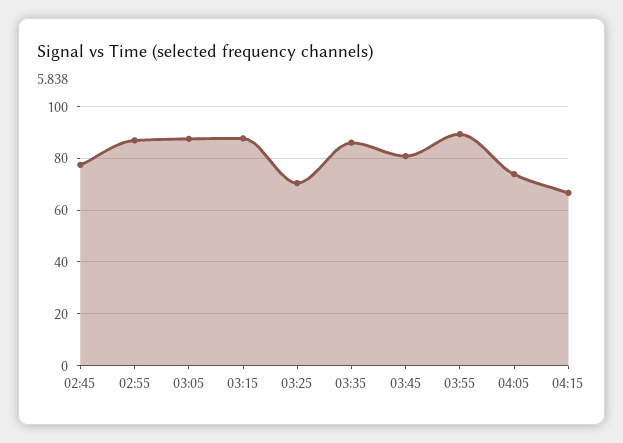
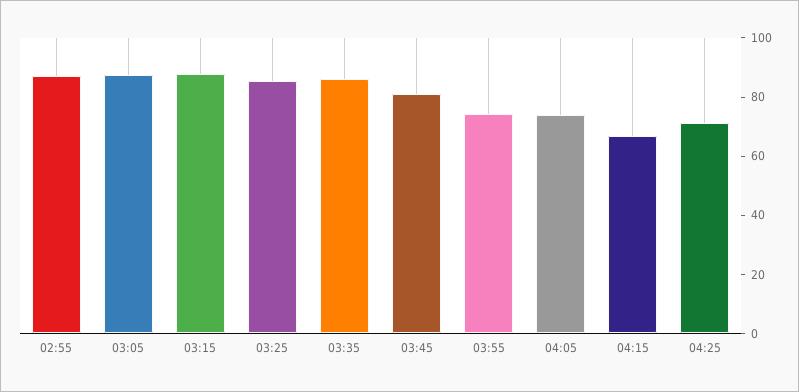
02:45: 77.5 -> none
03:25: 70 -> 85
03:55: 90 -> 75
04:25: none -> 70

